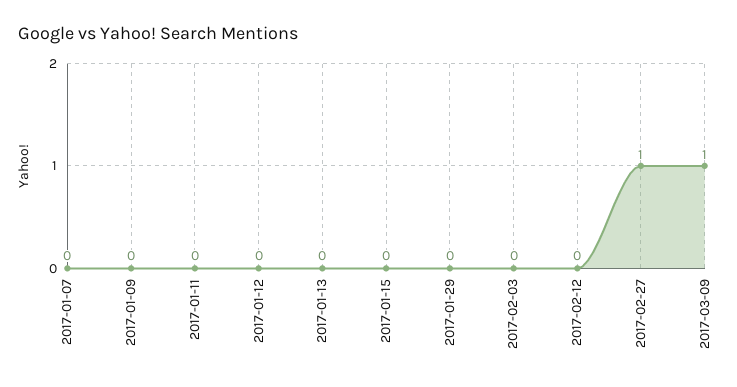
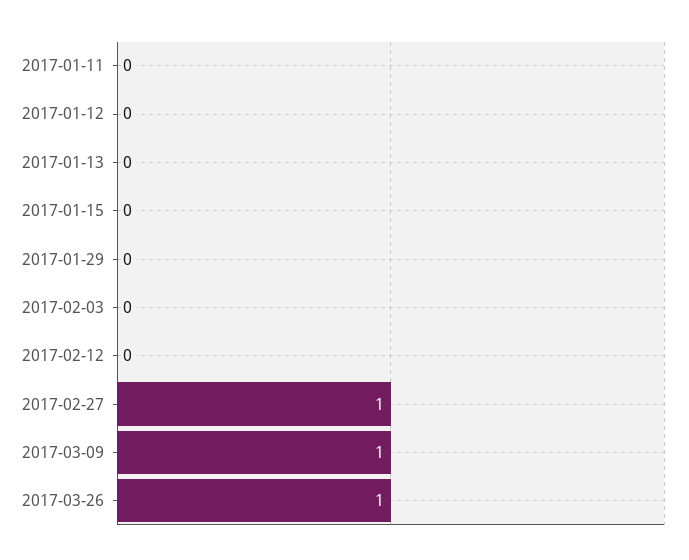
2017-01-07: 0 -> none
2017-01-09: 0 -> none
2017-03-26: none -> 1

